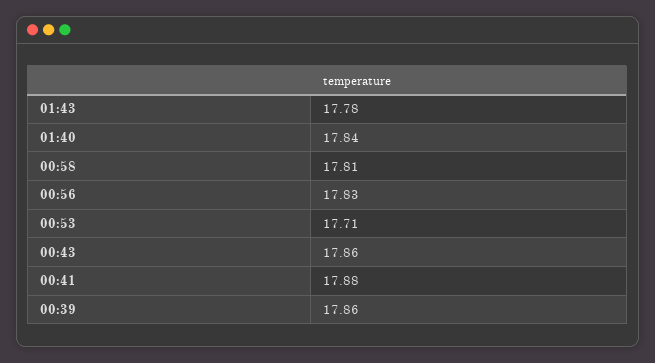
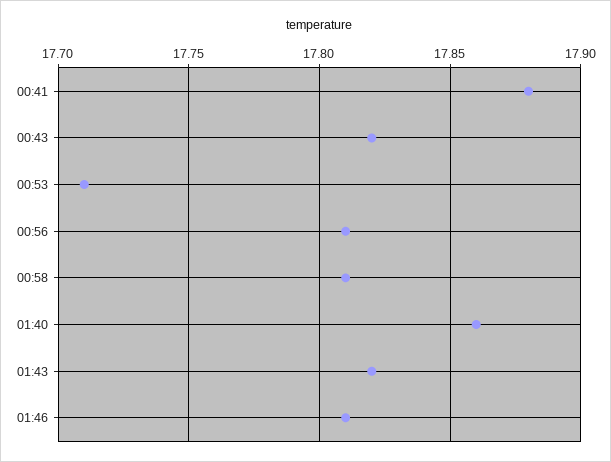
01:43: 17.78 -> 17.82
01:40: 17.84 -> 17.86
00:56: 17.83 -> 17.81
00:43: 17.86 -> 17.82
00:39: 17.86 -> none
01:46: none -> 17.81

